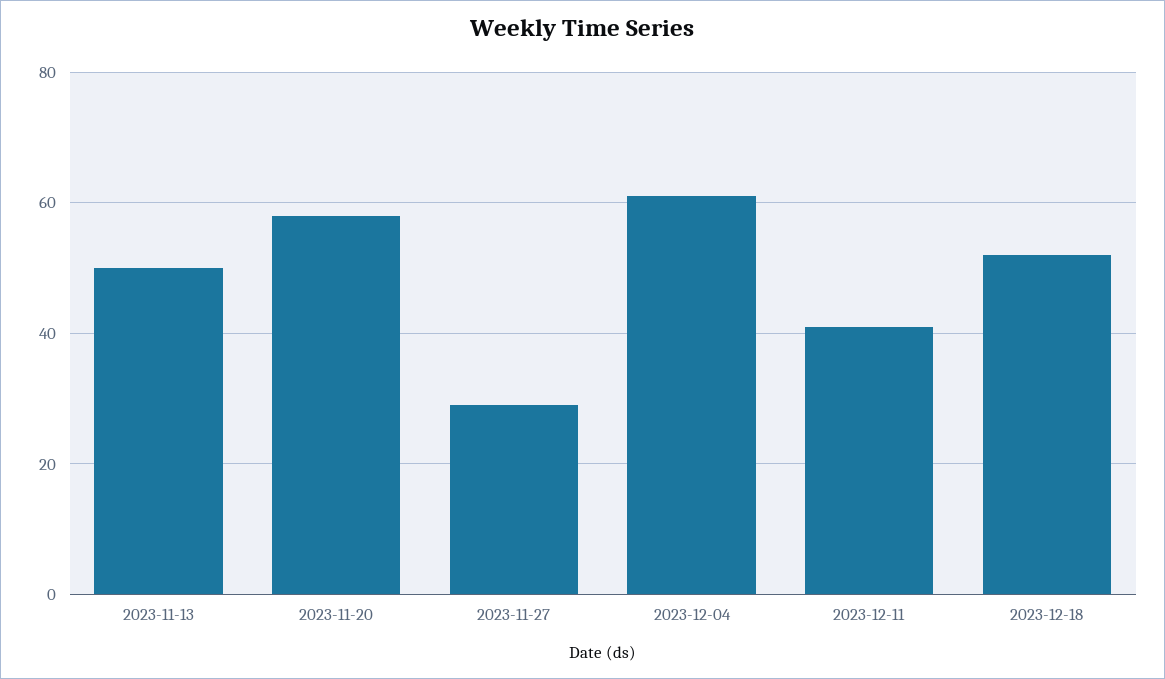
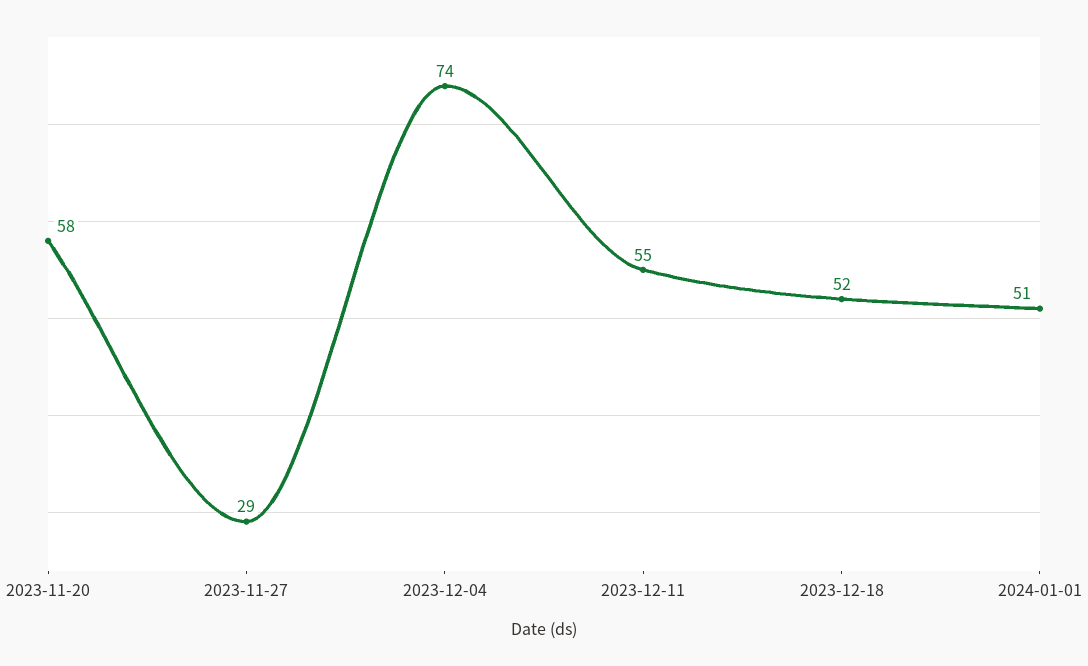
2023-11-13: 50 -> none
2023-12-04: 60 -> 74
2023-12-11: 40 -> 55
2024-01-01: none -> 51

